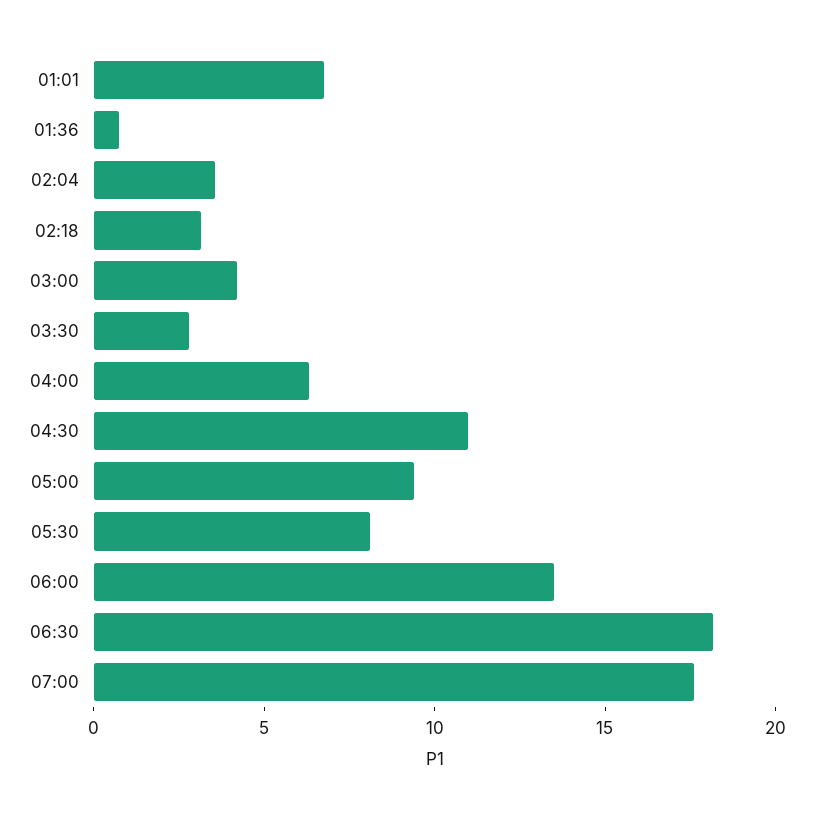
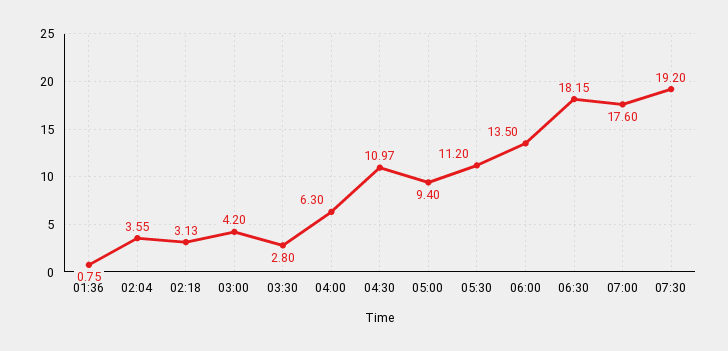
01:01: 7 -> none
05:30: 8 -> 11.2
07:30: none -> 19.2

